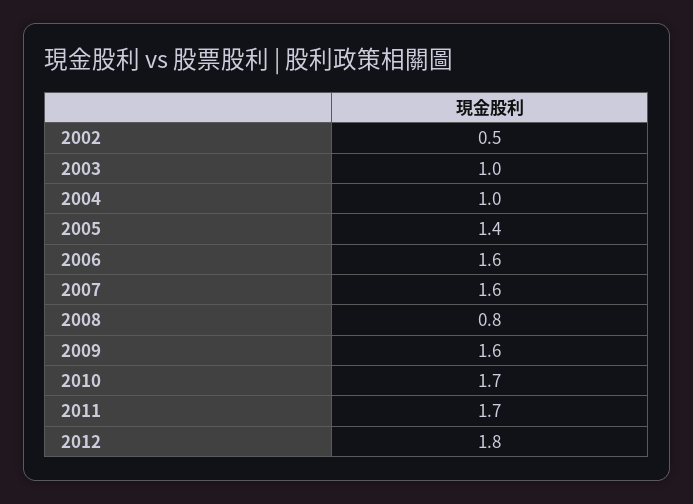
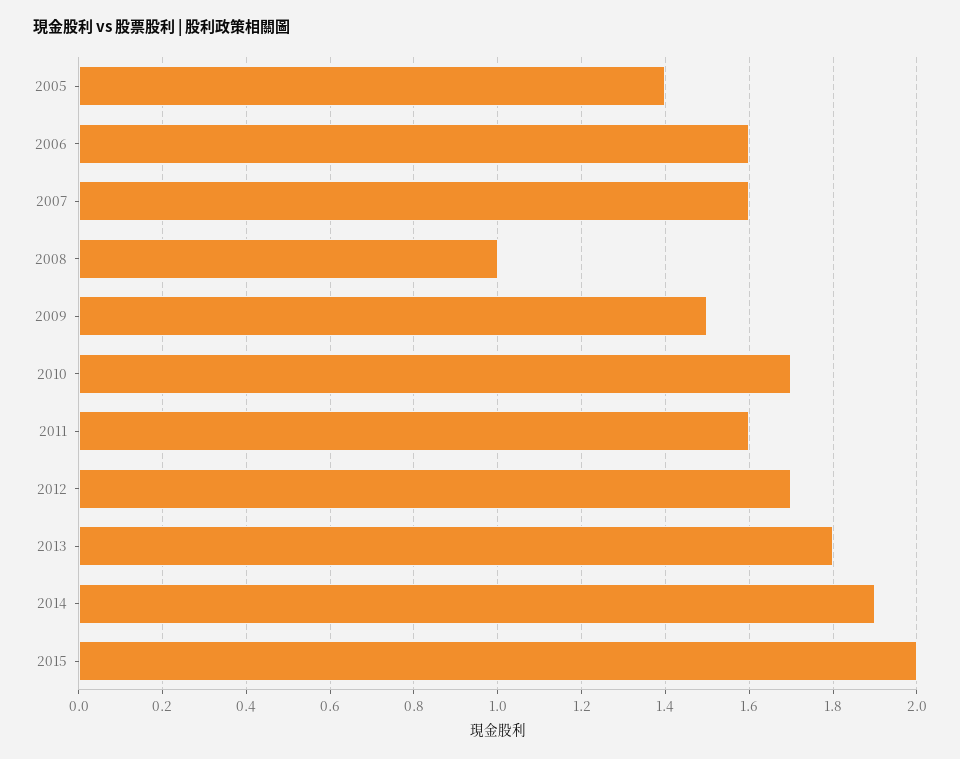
2002: 0.5 -> none
2003: 1 -> none
2004: 1 -> none
2008: 0.8 -> 1
2009: 1.6 -> 1.5
2011: 1.7 -> 1.6
2012: 1.8 -> 1.7
2013: none -> 1.8
2014: none -> 1.9
2015: none -> 2

